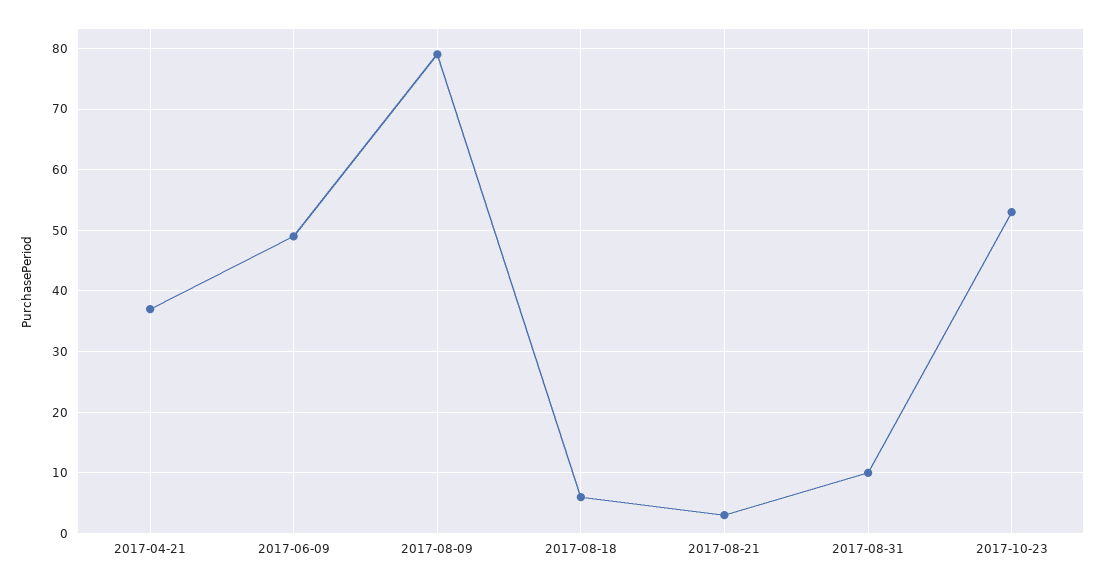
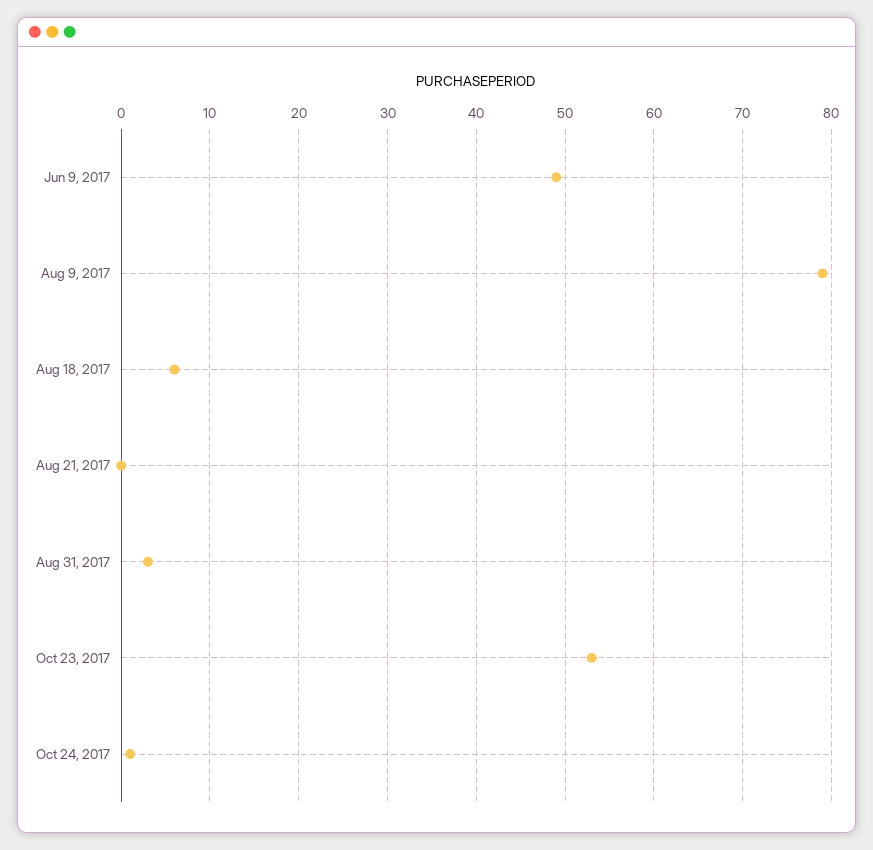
2017-04-21: 37 -> none
2017-08-21: 3 -> 0
2017-08-31: 10 -> 3
Oct 24, 2017: none -> 1

